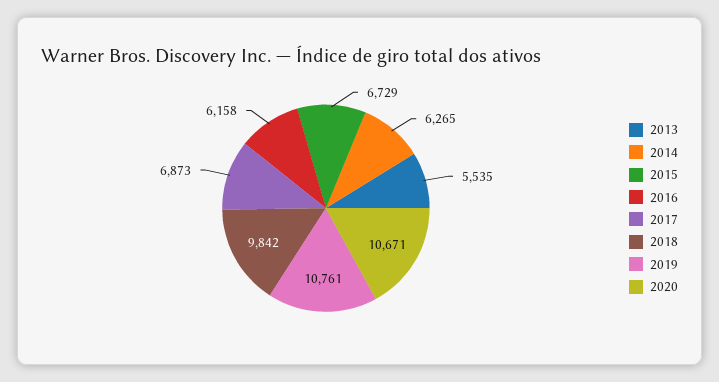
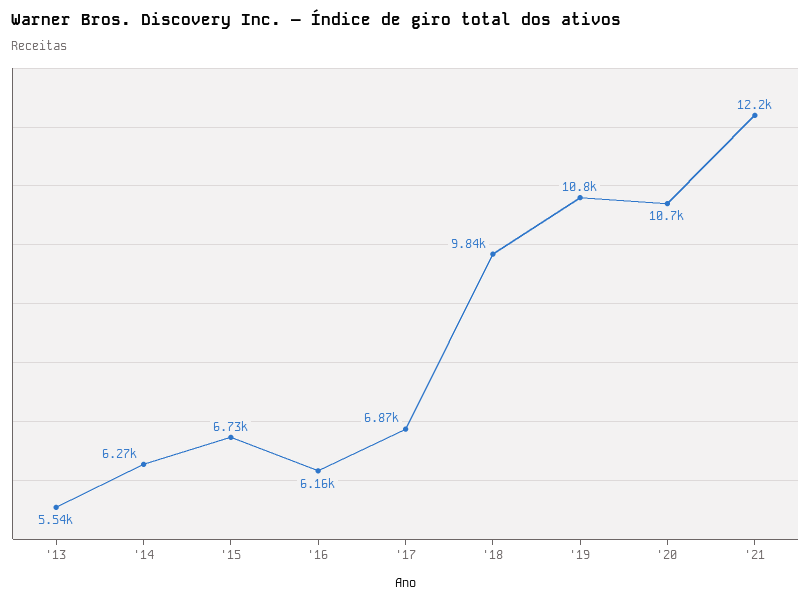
'21: none -> 12200

